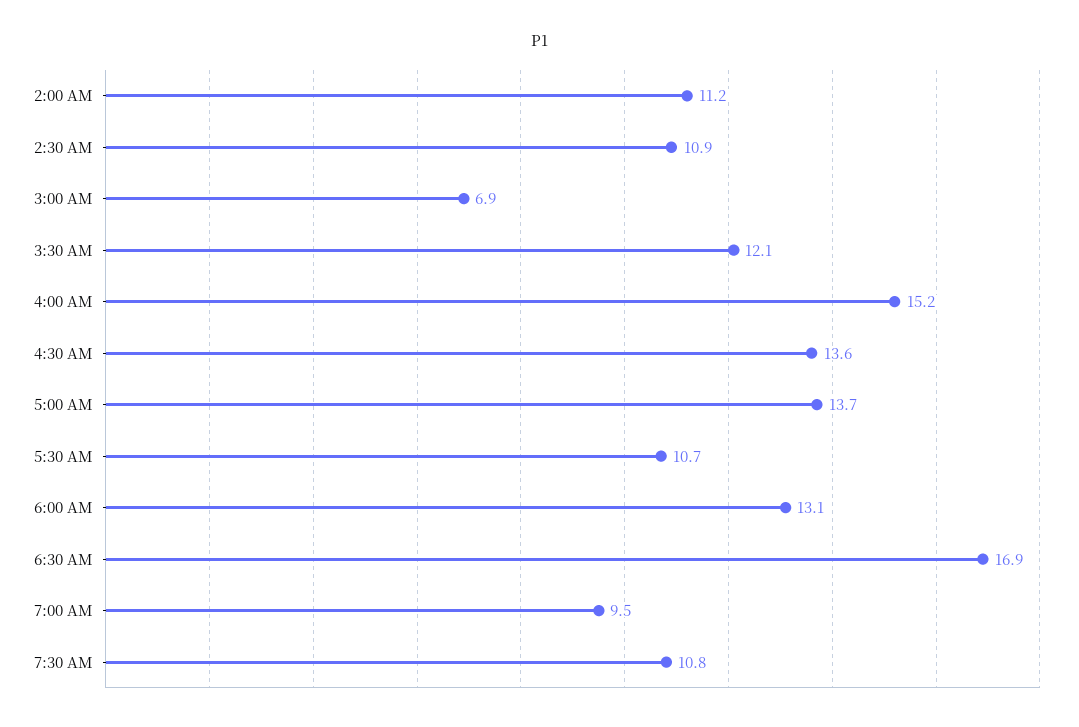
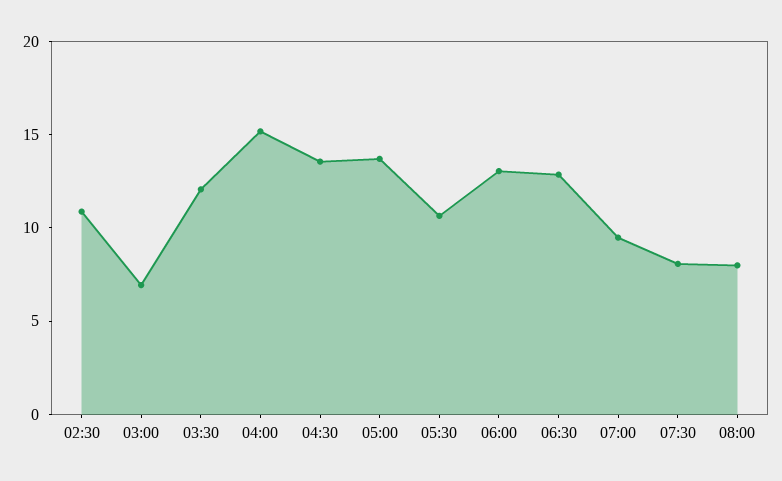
2:00 AM: 11.2 -> none
6:30 AM: 16.9 -> 13
7:30 AM: 10.8 -> 8
08:00: none -> 8

